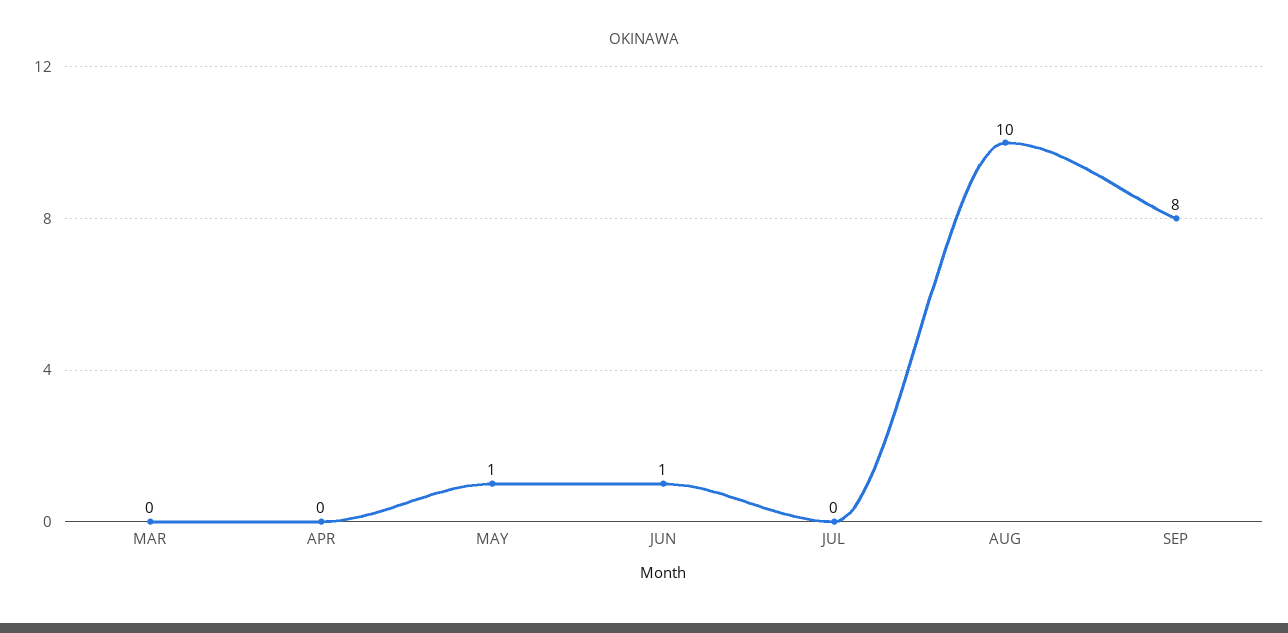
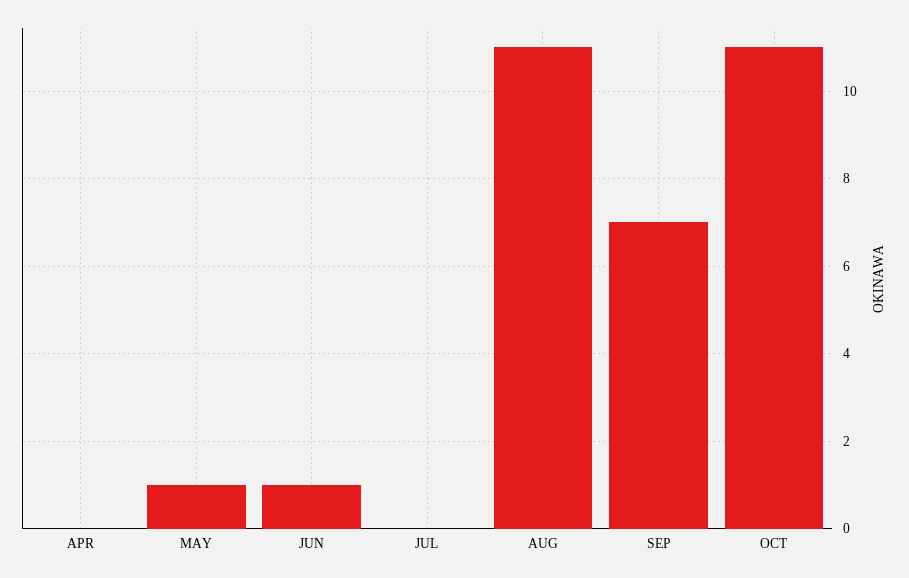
MAR: 0 -> none
AUG: 10 -> 11
SEP: 8 -> 7
OCT: none -> 11

